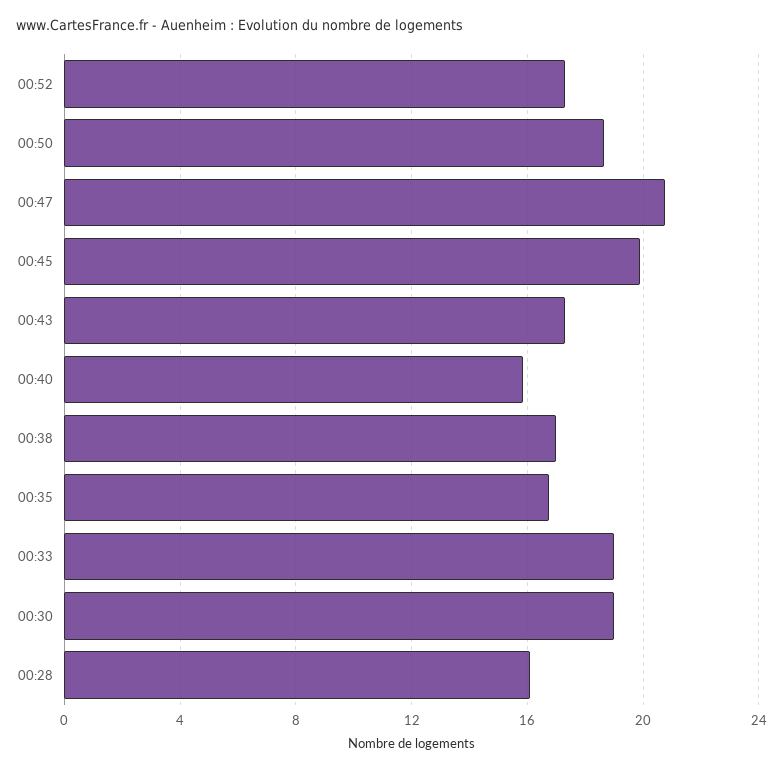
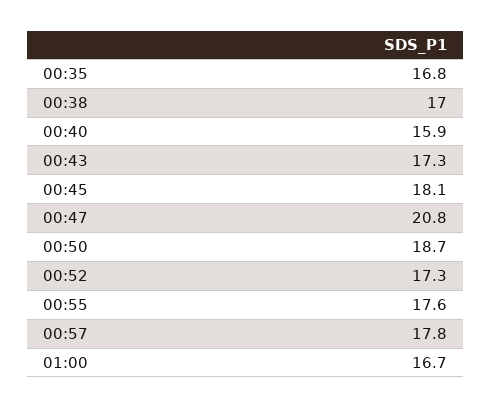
00:45: 20 -> 18.1
00:33: 19 -> none
00:30: 19 -> none
00:28: 16 -> none
00:55: none -> 17.6
00:57: none -> 17.8
01:00: none -> 16.7

